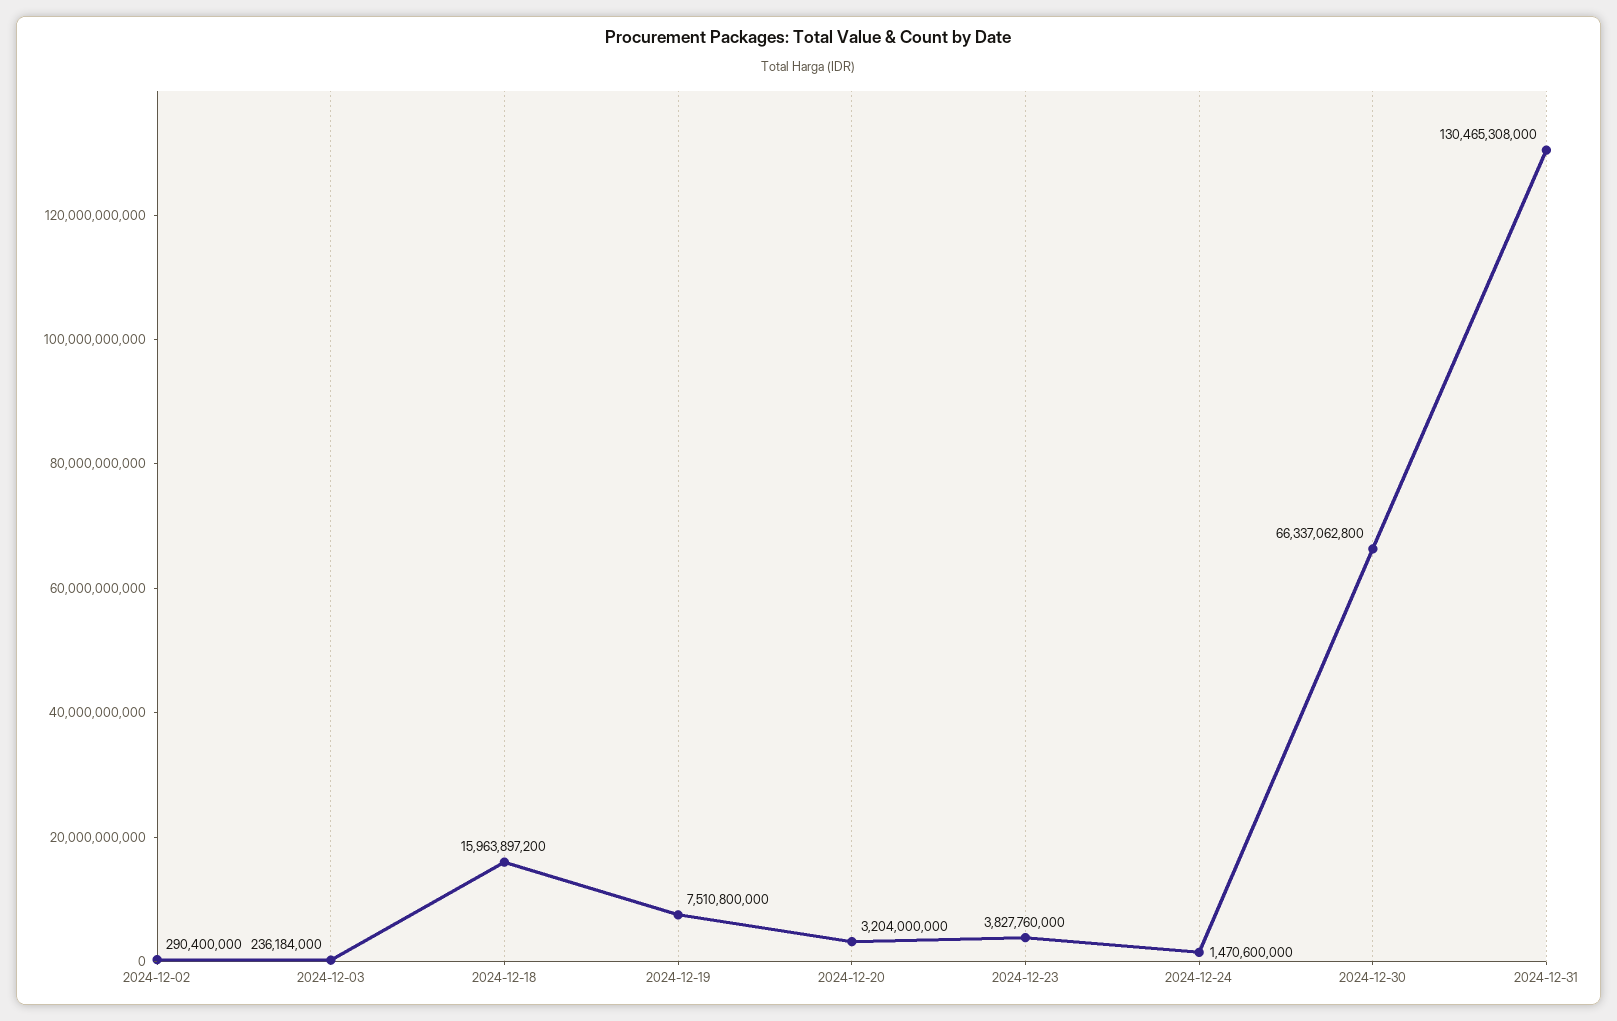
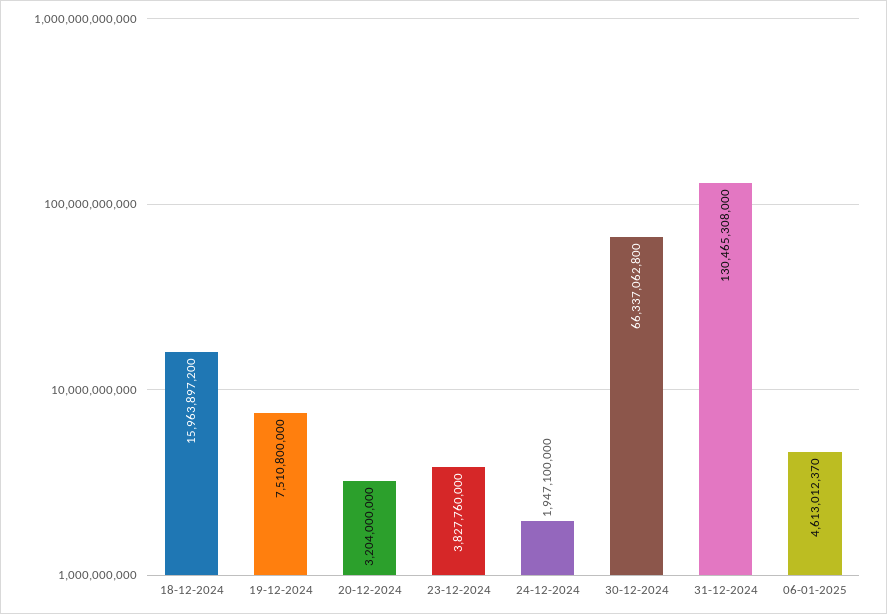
2024-12-02: 290400000 -> none
2024-12-03: 236184000 -> none
2024-12-24: 1470600000 -> 1947100000
06-01-2025: none -> 4613012370

